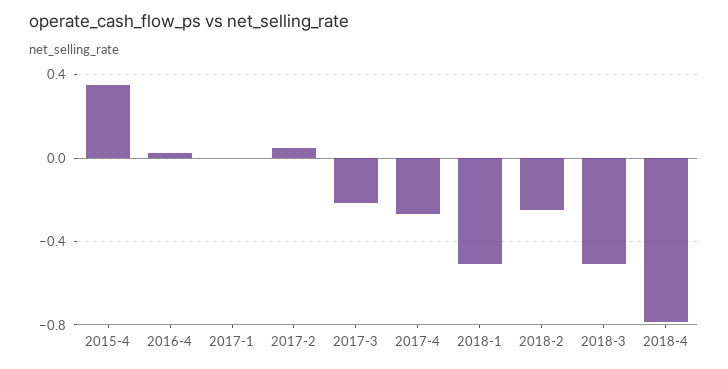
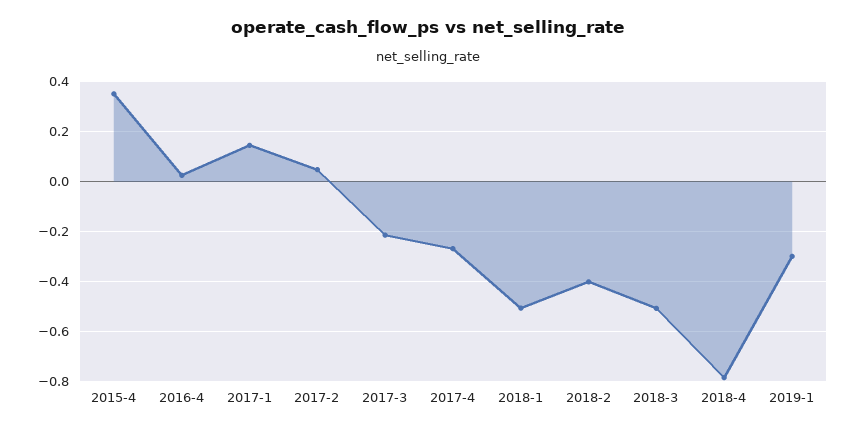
2017-1: 0 -> 0.15
2018-2: -0.25 -> -0.4
2019-1: none -> -0.3

